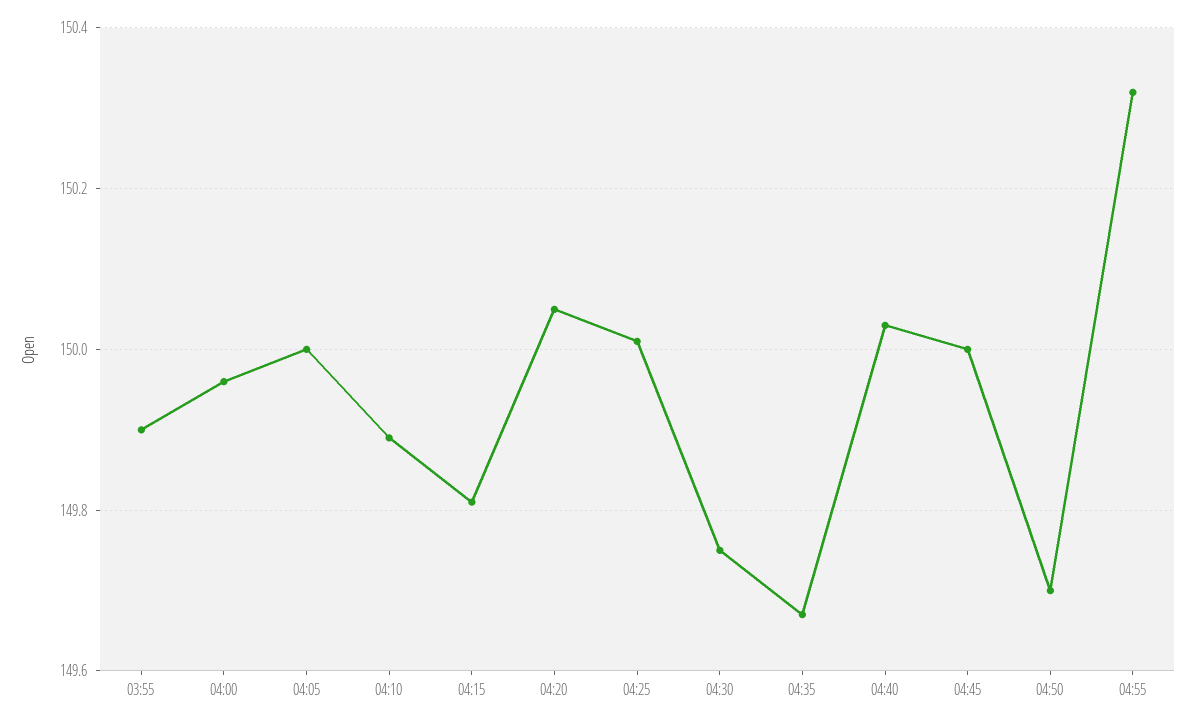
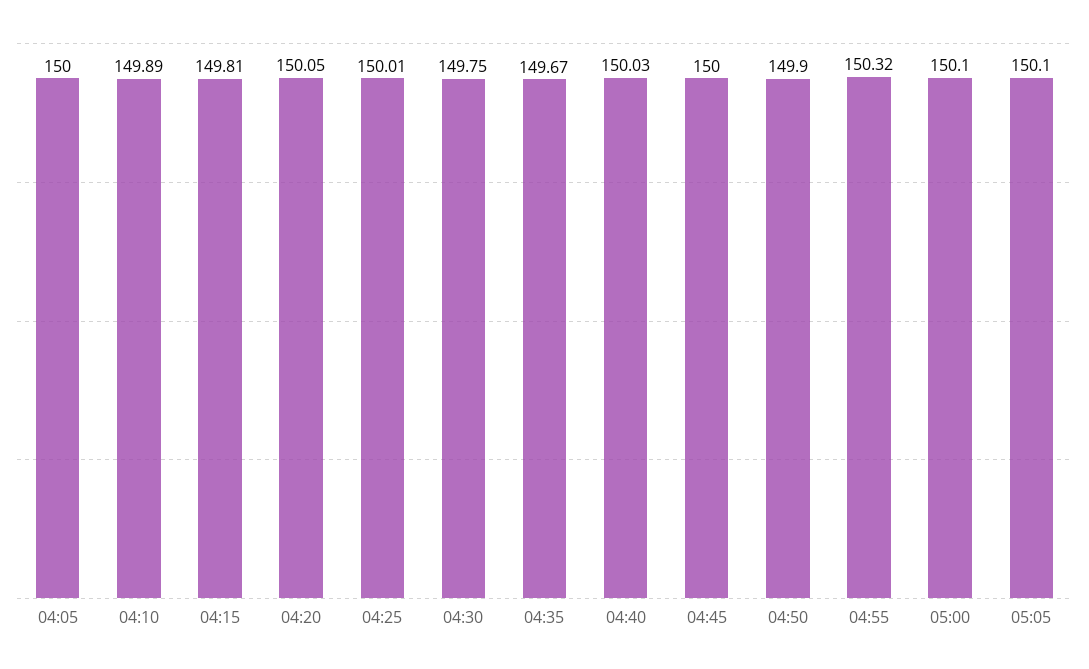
03:55: 149.9 -> none
04:00: 149.95 -> none
04:50: 149.7 -> 149.9
05:00: none -> 150.1
05:05: none -> 150.1

